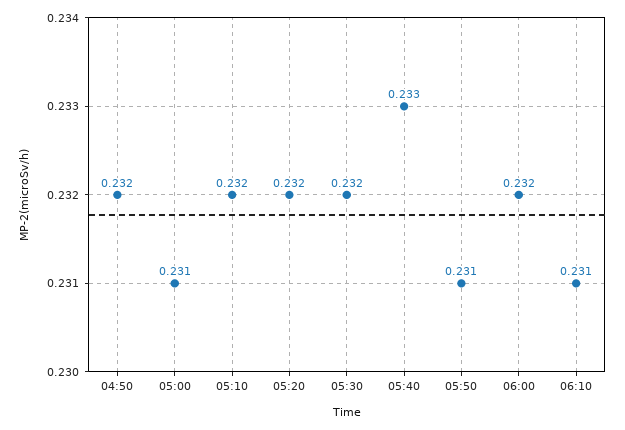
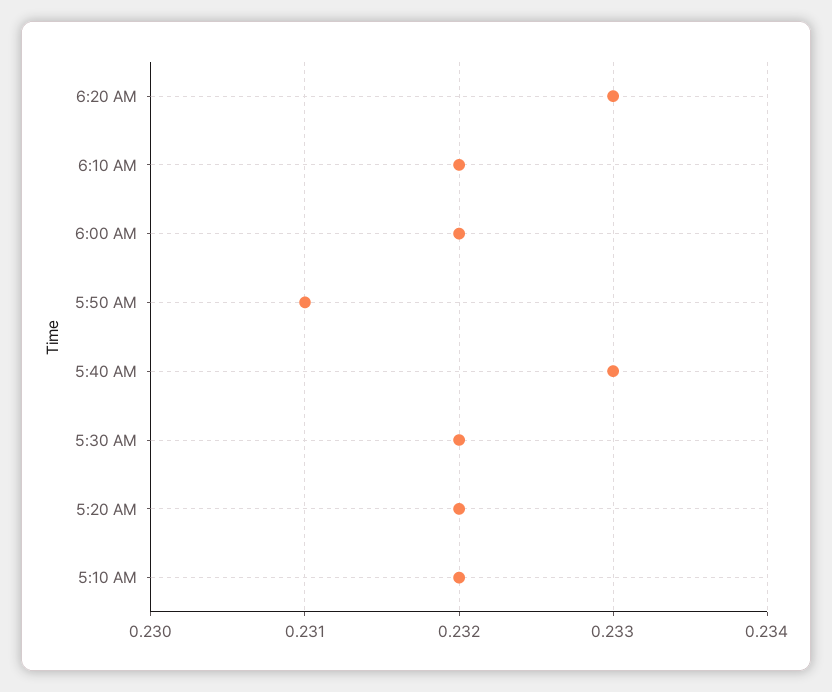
04:50: 0.232 -> none
05:00: 0.231 -> none
06:10: 0.231 -> 0.232
6:20 AM: none -> 0.233

